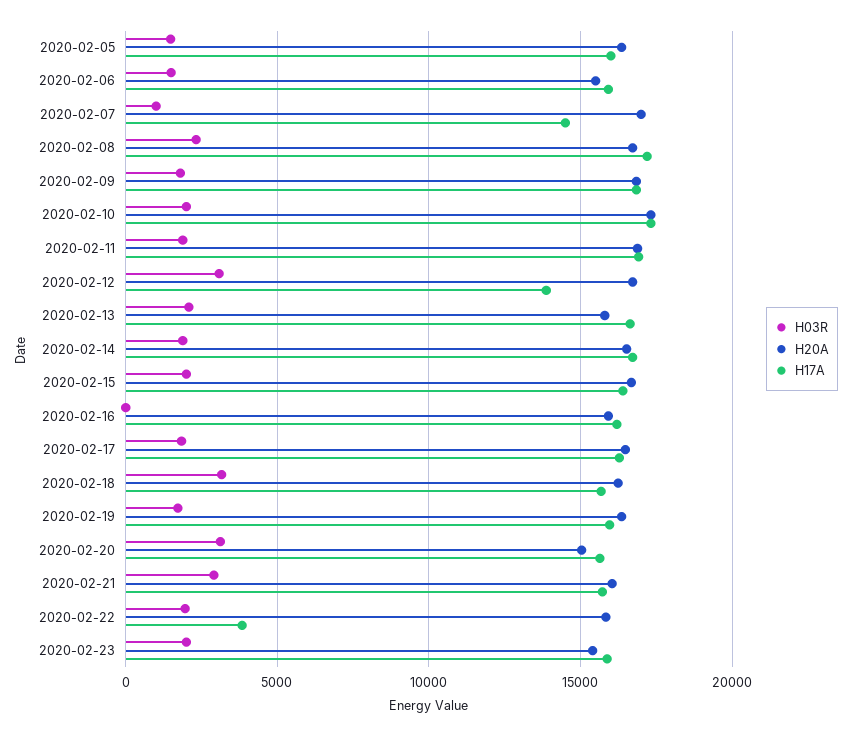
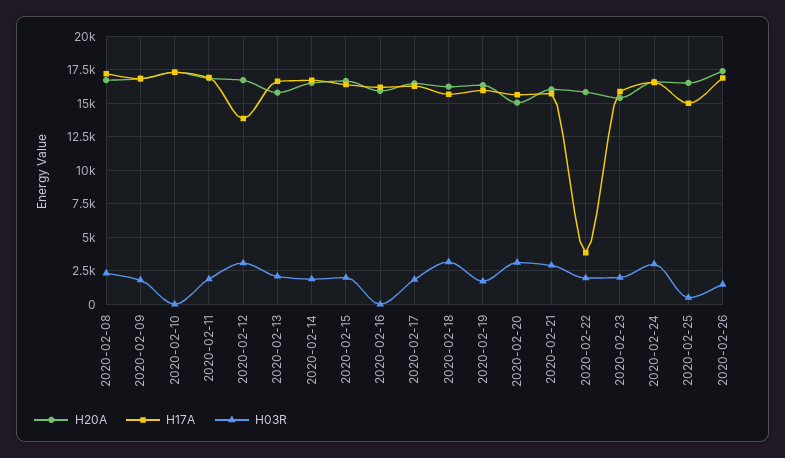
H03R, 2020-02-05: 1500 -> none
H20A, 2020-02-05: 16500 -> none
H17A, 2020-02-05: 16000 -> none
H03R, 2020-02-06: 1500 -> none
H20A, 2020-02-06: 15500 -> none
H17A, 2020-02-06: 16000 -> none
H03R, 2020-02-07: 1000 -> none
H20A, 2020-02-07: 17000 -> none
H17A, 2020-02-07: 14500 -> none
H03R, 2020-02-10: 2000 -> 0
H20A, 2020-02-24: none -> 16500
H17A, 2020-02-24: none -> 16500
H03R, 2020-02-24: none -> 3000
H20A, 2020-02-25: none -> 16500
H17A, 2020-02-25: none -> 15000
H03R, 2020-02-25: none -> 500
H20A, 2020-02-26: none -> 17500
H17A, 2020-02-26: none -> 17000
H03R, 2020-02-26: none -> 1500

